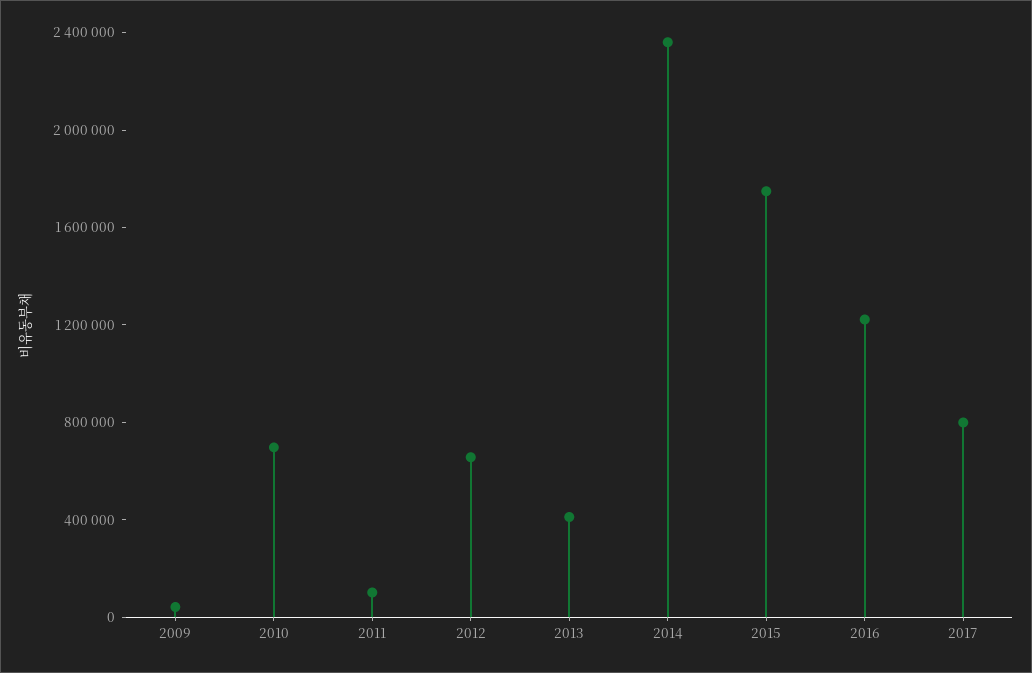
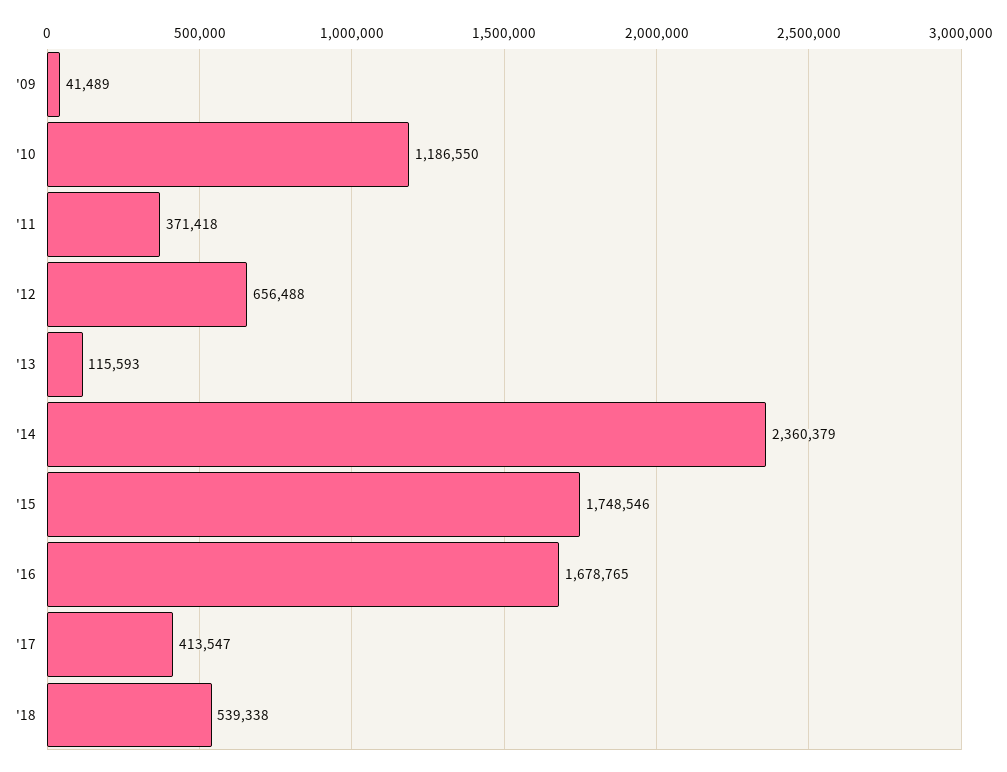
2010: 700000 -> 1186550
2011: 100000 -> 371418
2013: 400000 -> 115593
2016: 1200000 -> 1678765
2017: 800000 -> 413547
'18: none -> 539338

